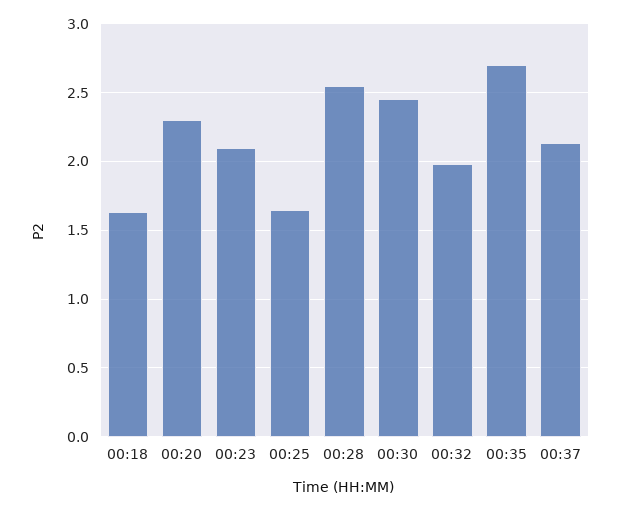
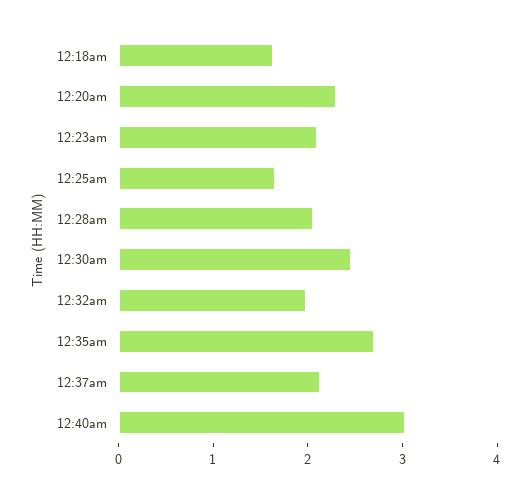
00:28: 2.55 -> 2
12:40am: none -> 3

